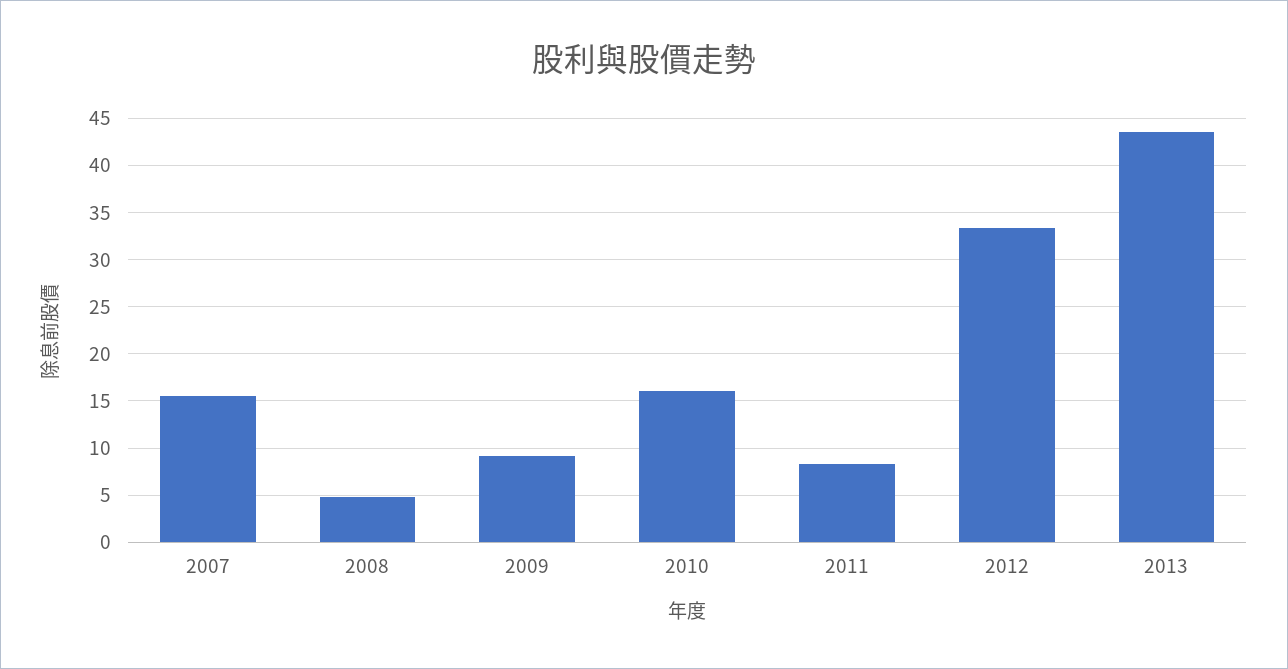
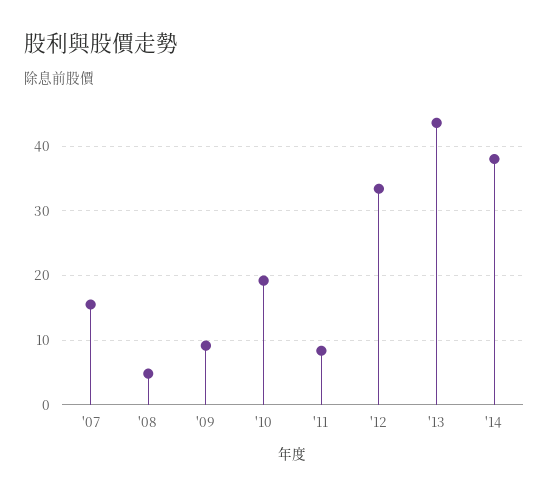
2010: 16 -> 19
'14: none -> 38

